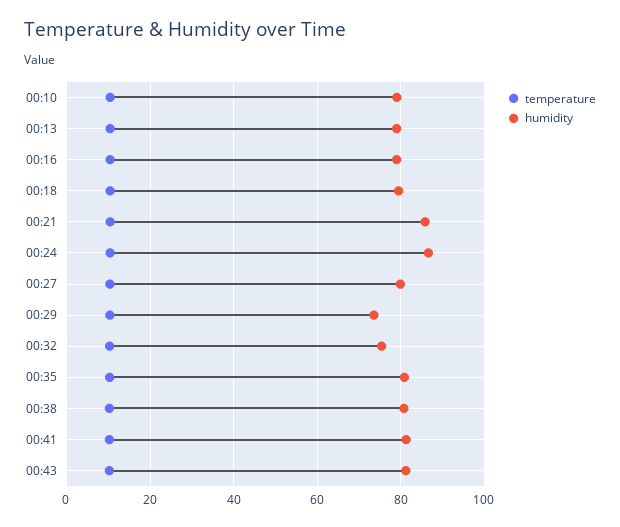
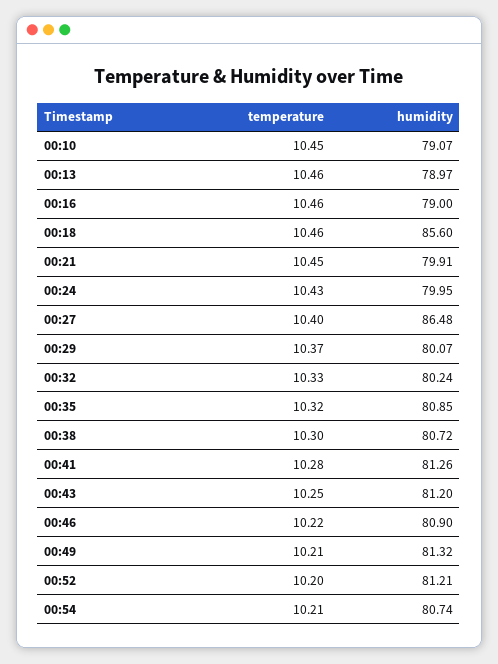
humidity, 00:18: 80 -> 85.6
humidity, 00:21: 86 -> 79.91
humidity, 00:24: 86 -> 79.95
humidity, 00:27: 80 -> 86.48
humidity, 00:29: 74 -> 80.07
humidity, 00:32: 76 -> 80.24
temperature, 00:46: none -> 10.22
humidity, 00:46: none -> 80.9
temperature, 00:49: none -> 10.21
humidity, 00:49: none -> 81.32
temperature, 00:52: none -> 10.2
humidity, 00:52: none -> 81.21
temperature, 00:54: none -> 10.21
humidity, 00:54: none -> 80.74

